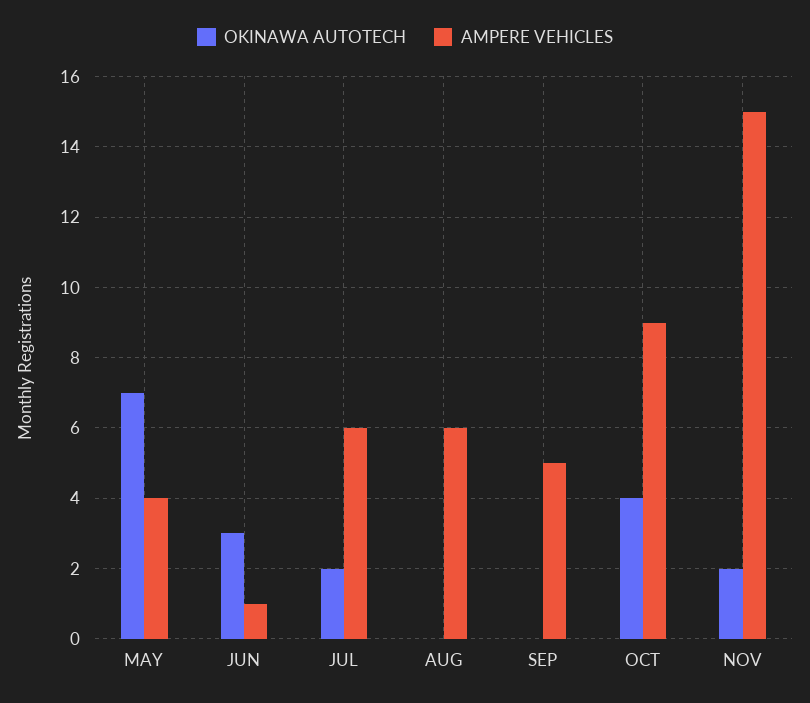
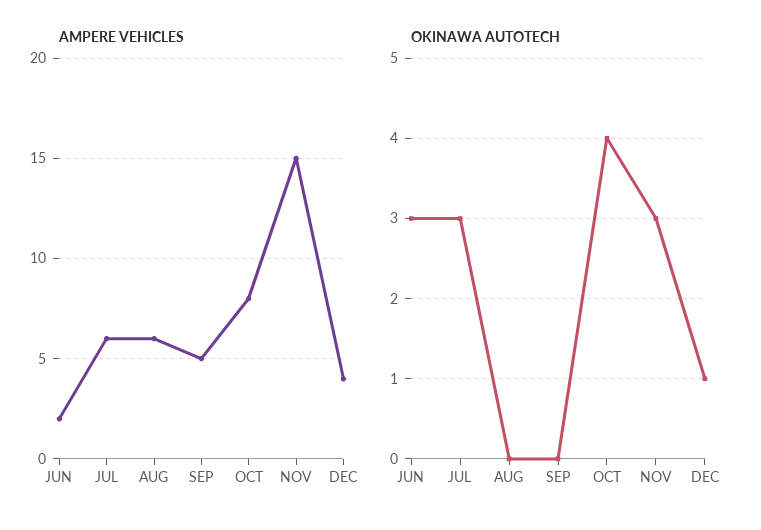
OKINAWA AUTOTECH, MAY: 7 -> none
AMPERE VEHICLES, MAY: 4 -> none
AMPERE VEHICLES, JUN: 1 -> 2
OKINAWA AUTOTECH, JUL: 2 -> 3
AMPERE VEHICLES, OCT: 9 -> 8
OKINAWA AUTOTECH, NOV: 2 -> 3
AMPERE VEHICLES, DEC: none -> 4
OKINAWA AUTOTECH, DEC: none -> 1

